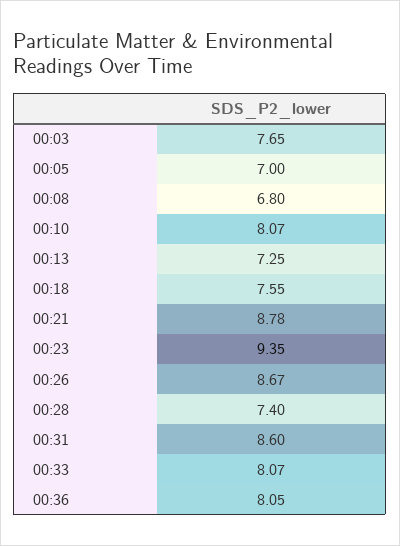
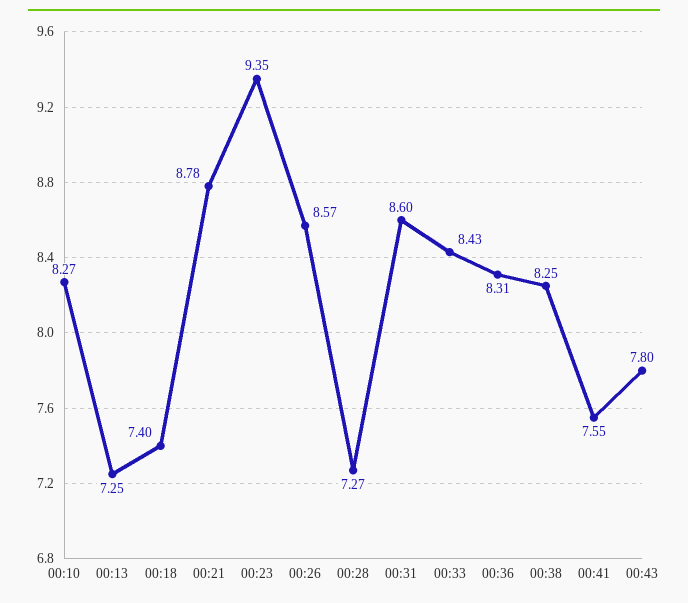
00:03: 7.65 -> none
00:05: 7 -> none
00:08: 6.8 -> none
00:10: 8.07 -> 8.27
00:18: 7.55 -> 7.4
00:26: 8.67 -> 8.57
00:28: 7.4 -> 7.27
00:33: 8.07 -> 8.43
00:36: 8.05 -> 8.31
00:38: none -> 8.25
00:41: none -> 7.55
00:43: none -> 7.8

